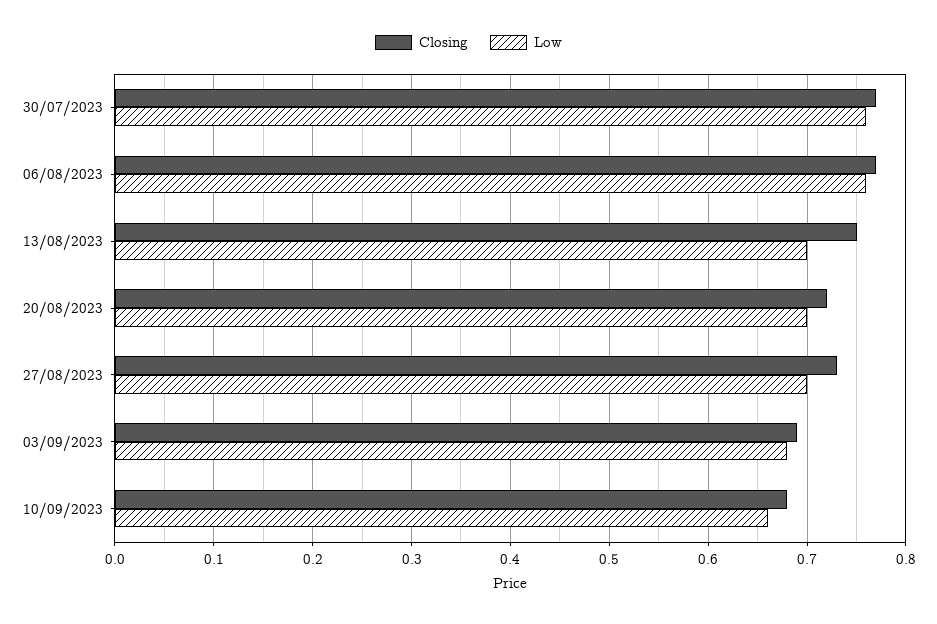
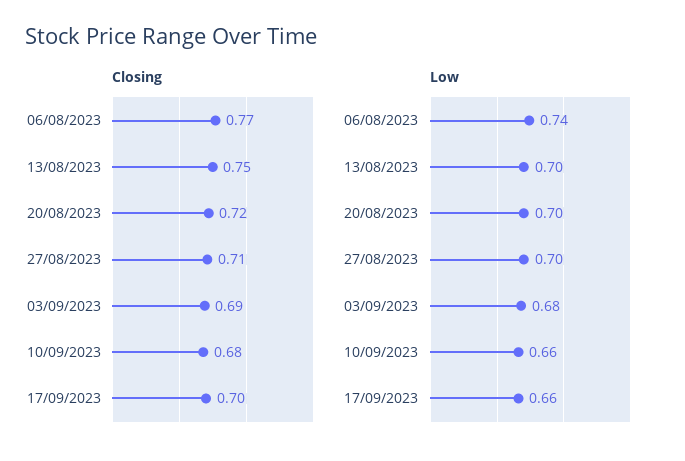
Closing, 30/07/2023: 0.77 -> none
Low, 30/07/2023: 0.76 -> none
Low, 06/08/2023: 0.76 -> 0.74
Closing, 27/08/2023: 0.73 -> 0.71
Closing, 17/09/2023: none -> 0.7
Low, 17/09/2023: none -> 0.66

